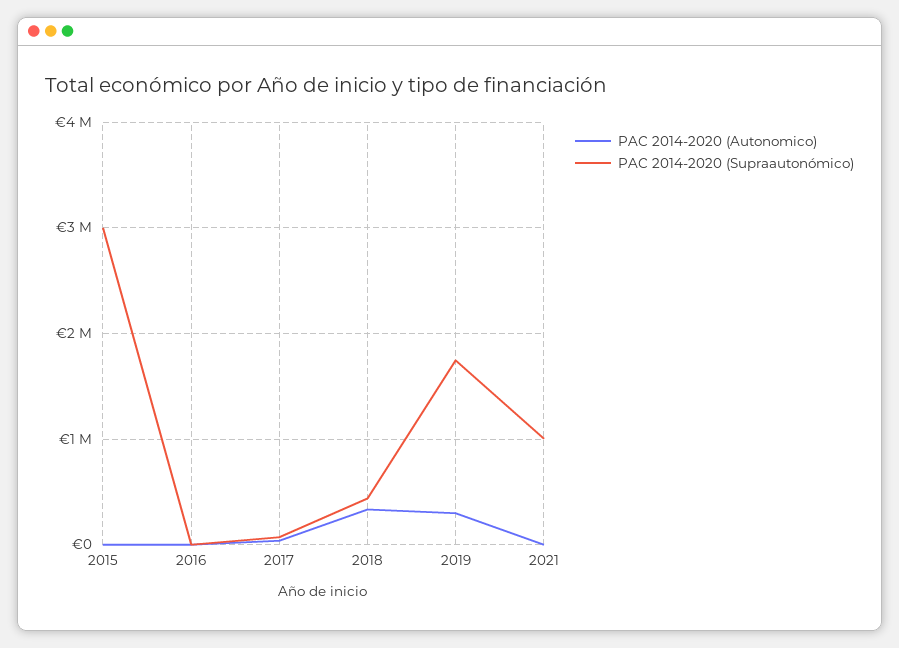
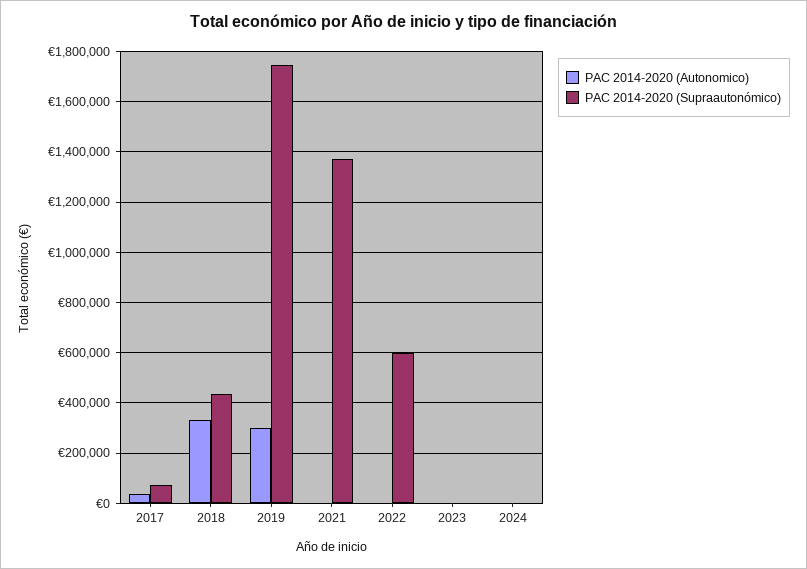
PAC 2014-2020 (Autonomico), 2015: 0 -> none
PAC 2014-2020 (Supraautonómico), 2015: 3000000 -> none
PAC 2014-2020 (Autonomico), 2016: 0 -> none
PAC 2014-2020 (Supraautonómico), 2016: 0 -> none
PAC 2014-2020 (Supraautonómico), 2021: 1000000 -> 1375000
PAC 2014-2020 (Autonomico), 2022: none -> 0
PAC 2014-2020 (Supraautonómico), 2022: none -> 600000
PAC 2014-2020 (Autonomico), 2023: none -> 0
PAC 2014-2020 (Supraautonómico), 2023: none -> 0
PAC 2014-2020 (Autonomico), 2024: none -> 0
PAC 2014-2020 (Supraautonómico), 2024: none -> 0

